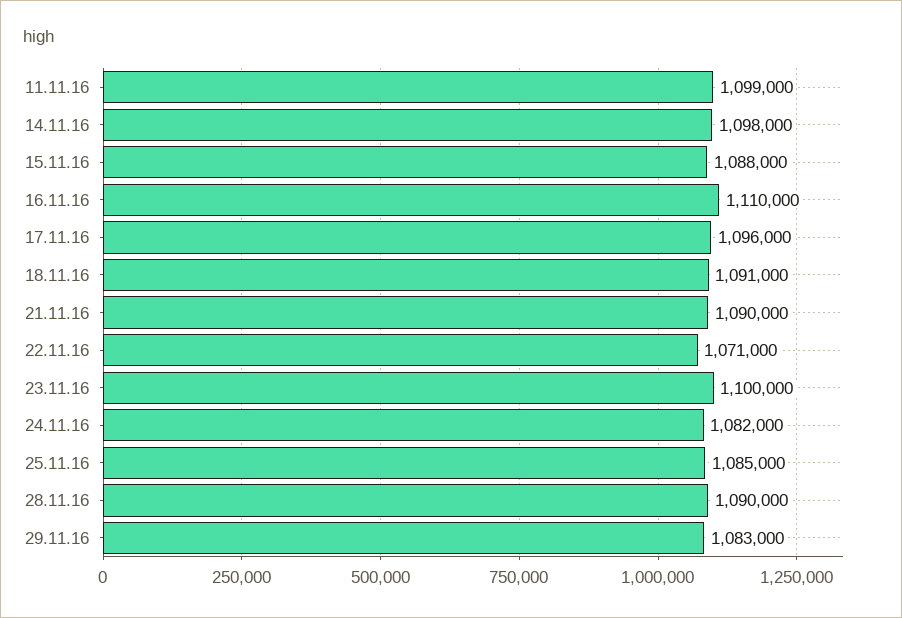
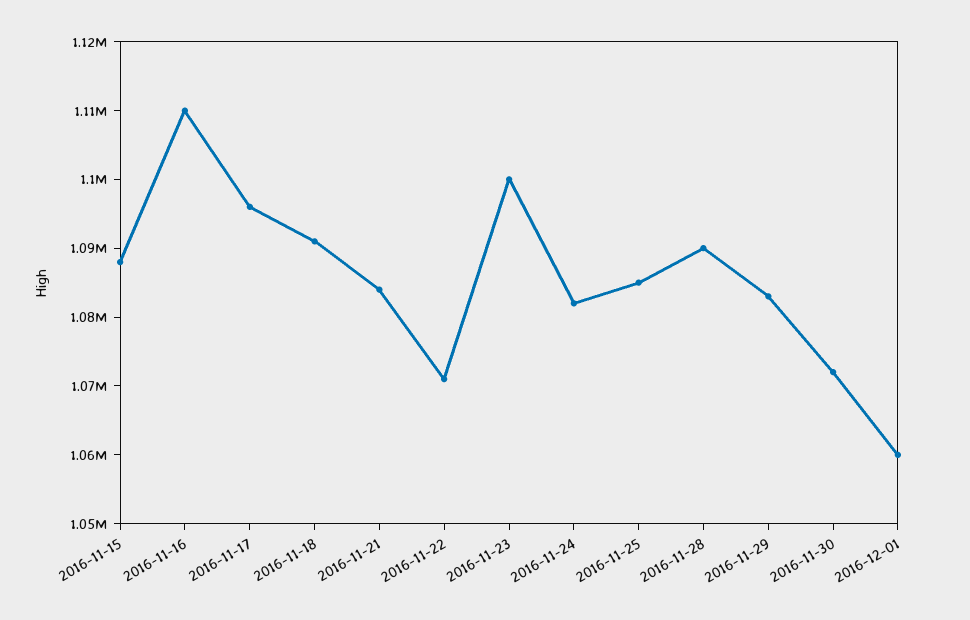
11.11.16: 1099000 -> none
14.11.16: 1098000 -> none
21.11.16: 1090000 -> 1084000
2016-11-30: none -> 1072000
2016-12-01: none -> 1060000

